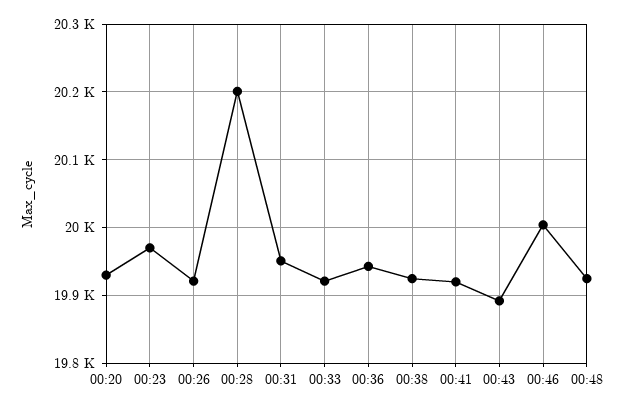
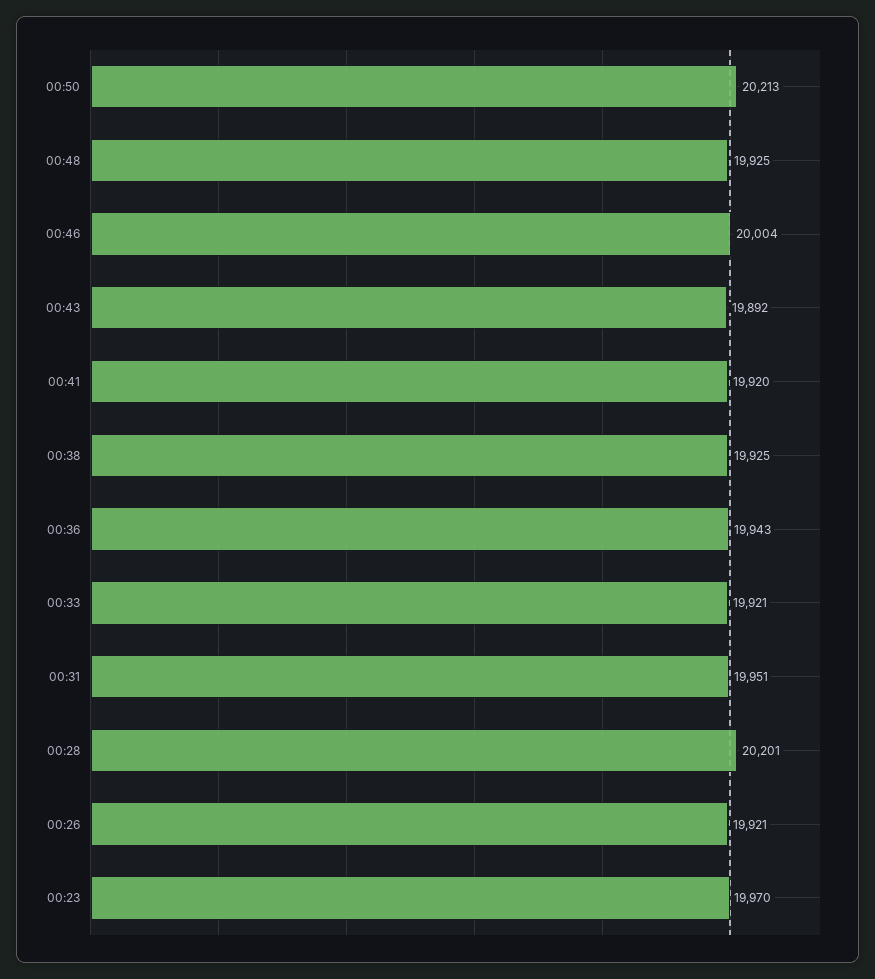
00:20: 19930 -> none
00:50: none -> 20213

